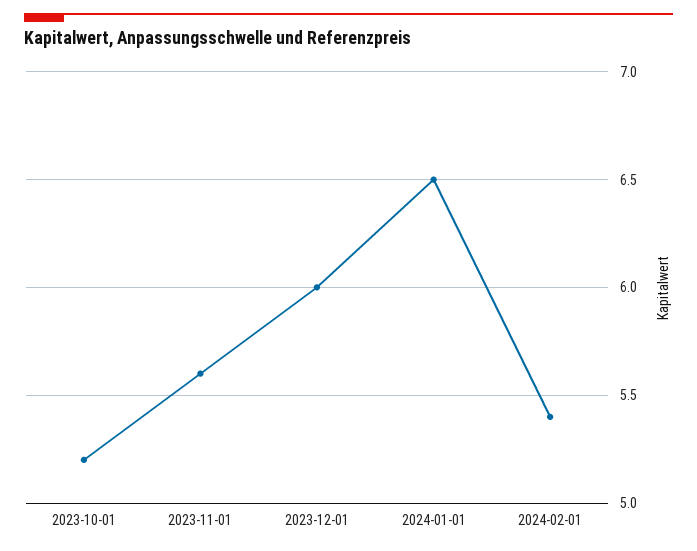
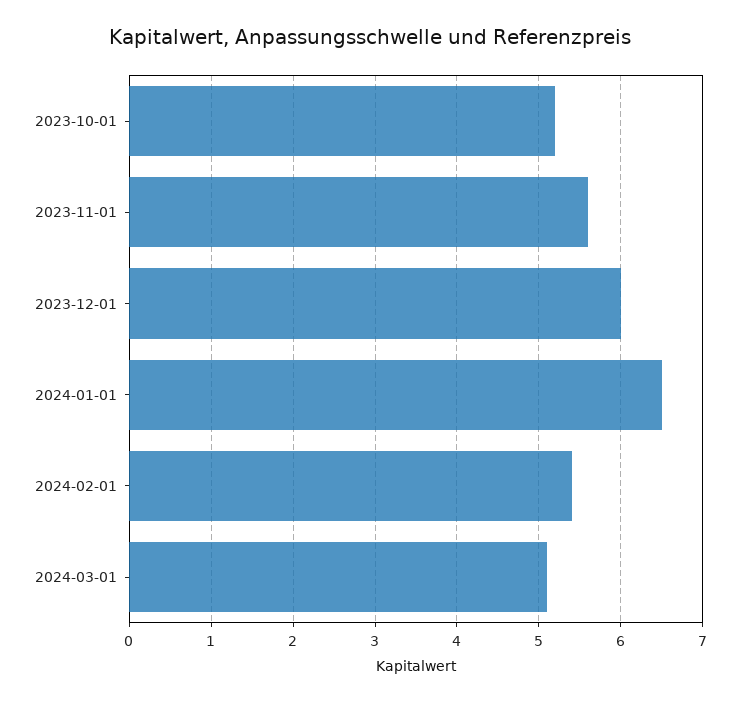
2024-03-01: none -> 5.1

